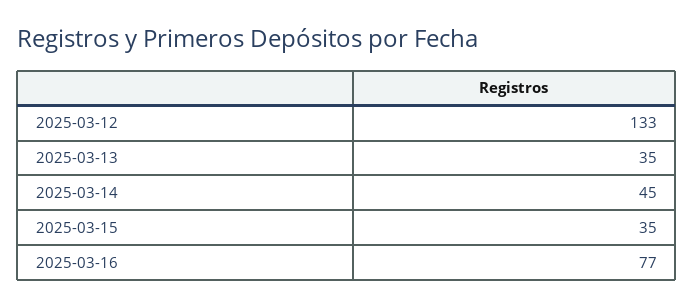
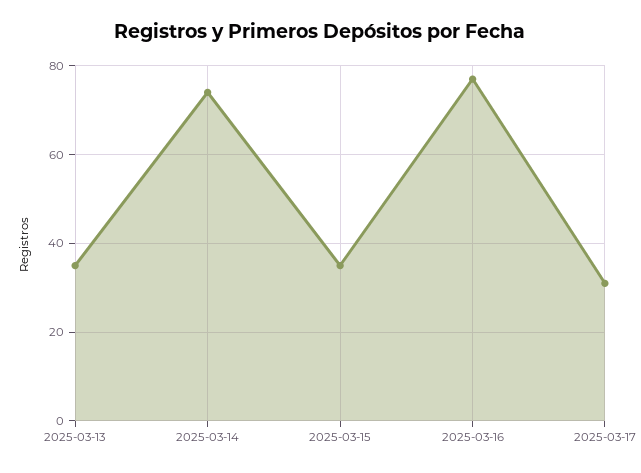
2025-03-12: 133 -> none
2025-03-14: 45 -> 75
2025-03-17: none -> 30

